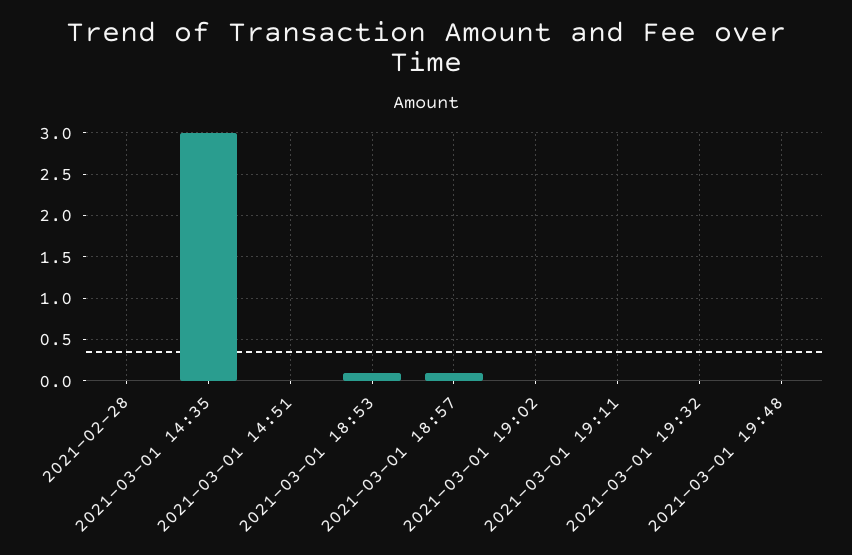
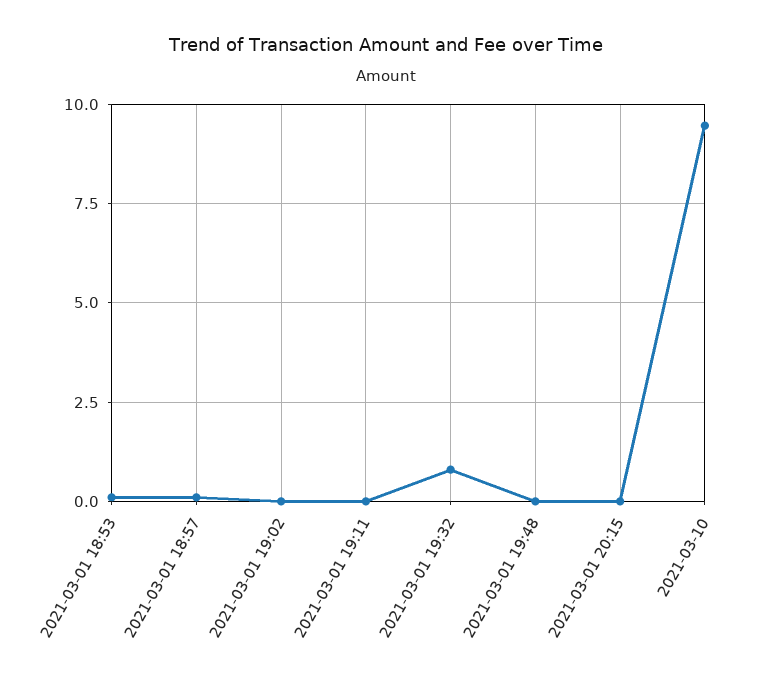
2021-02-28: 0 -> none
2021-03-01 14:35: 3 -> none
2021-03-01 14:51: 0 -> none
2021-03-01 19:32: 0 -> 0.75
2021-03-01 20:15: none -> 0
2021-03-10: none -> 9.5

